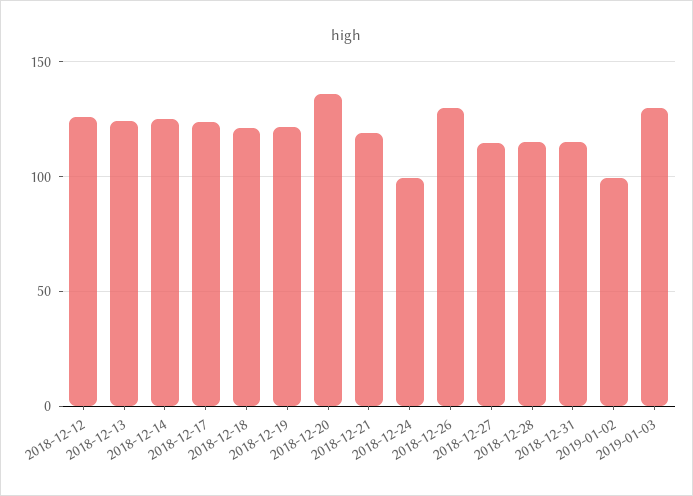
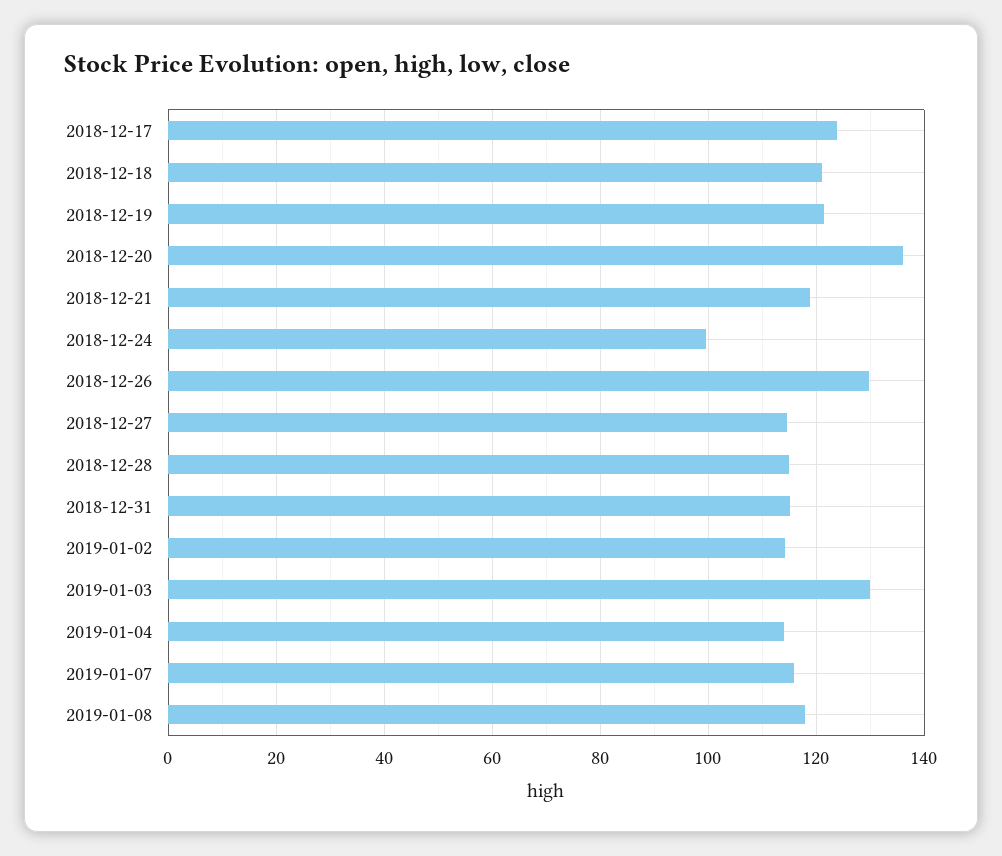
2018-12-12: 125 -> none
2018-12-13: 125 -> none
2018-12-14: 125 -> none
2019-01-02: 100 -> 114
2019-01-04: none -> 114
2019-01-07: none -> 116
2019-01-08: none -> 118

